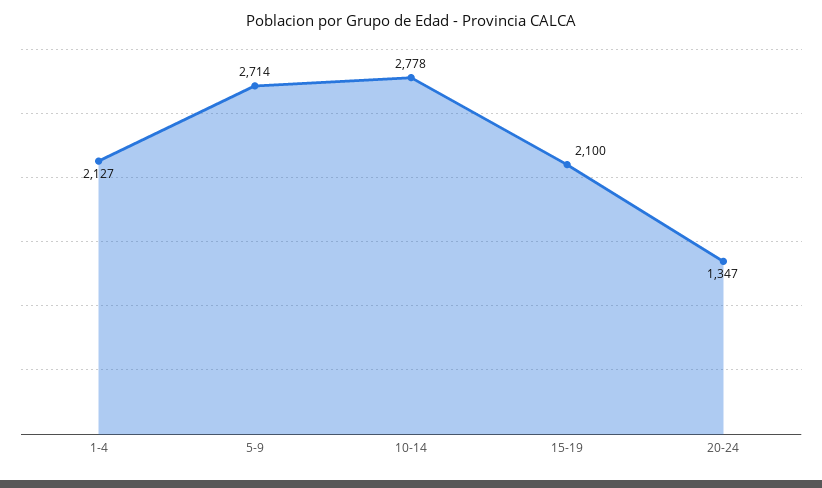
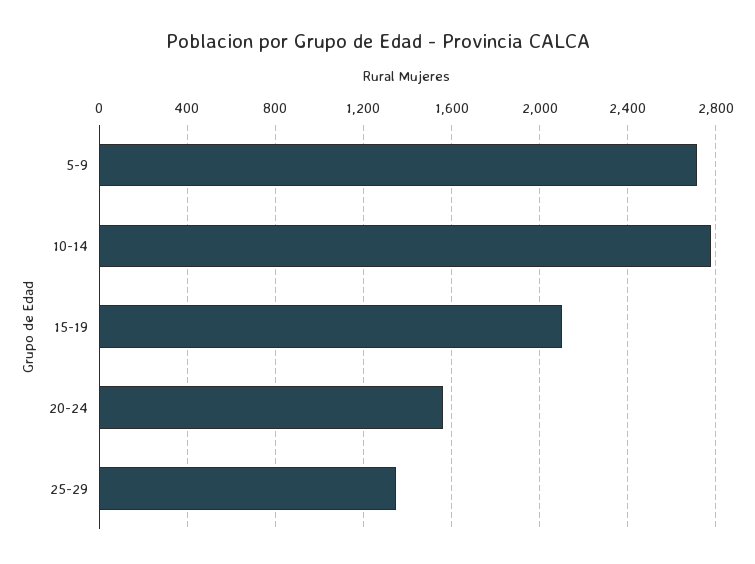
1-4: 2127 -> none
20-24: 1347 -> 1550
25-29: none -> 1350

